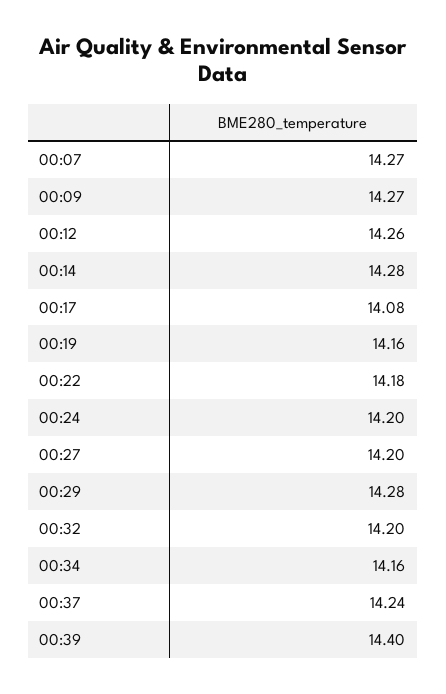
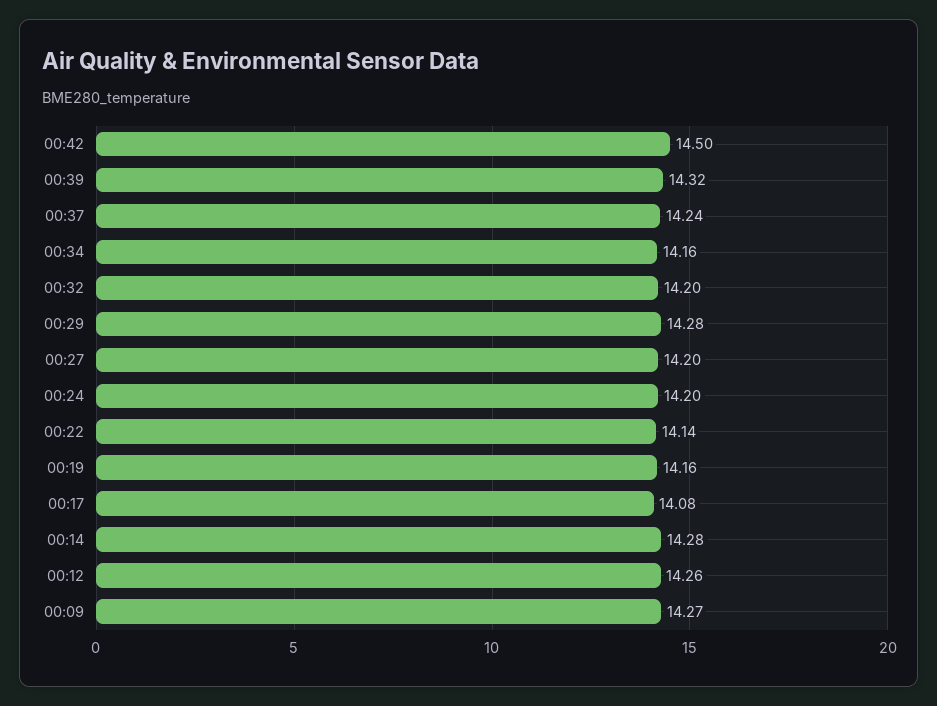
00:07: 14.27 -> none
00:22: 14.18 -> 14.14
00:39: 14.4 -> 14.32
00:42: none -> 14.5

